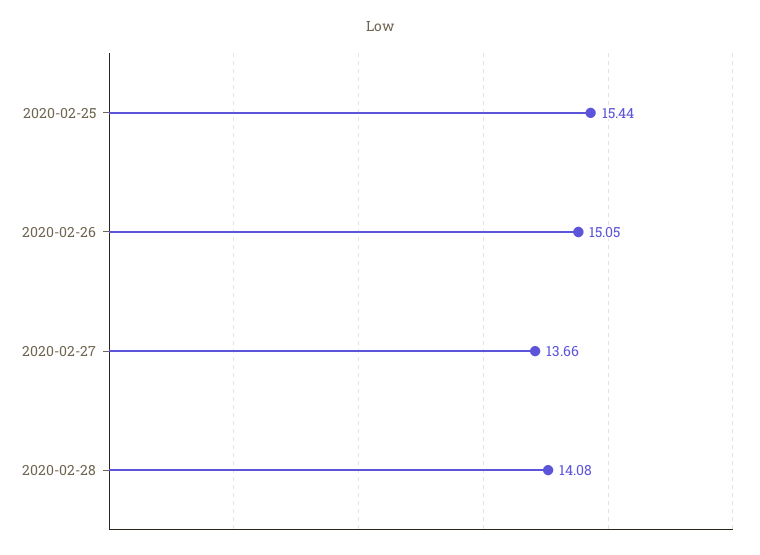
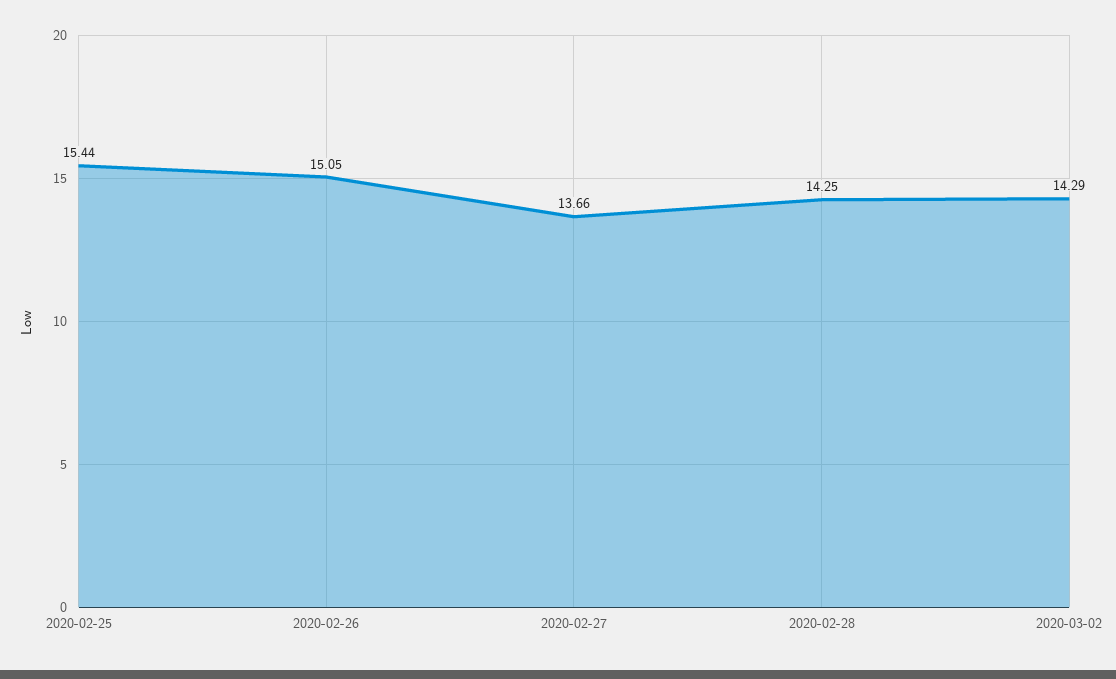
2020-02-28: 14.08 -> 14.25
2020-03-02: none -> 14.29

